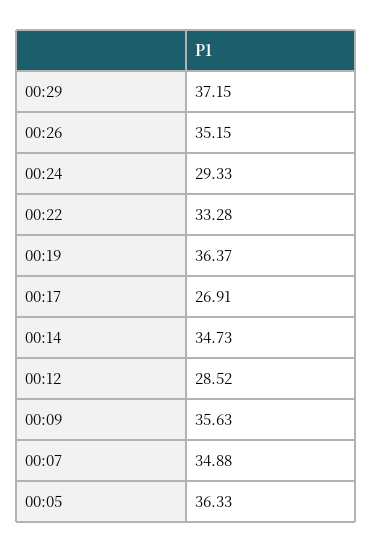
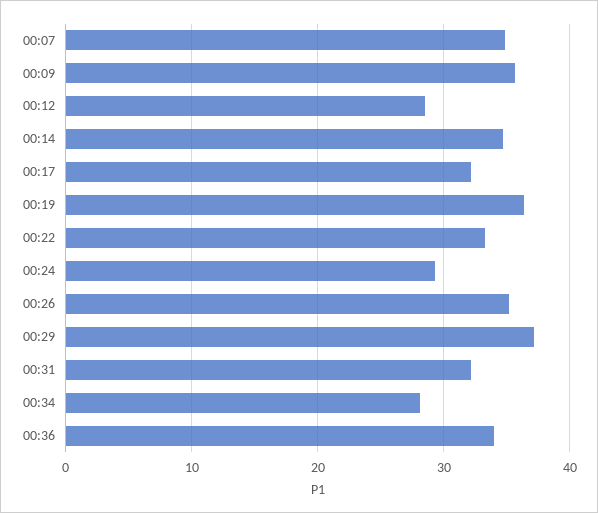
00:17: 26.91 -> 32
00:05: 36.33 -> none
00:31: none -> 32
00:34: none -> 28
00:36: none -> 34

